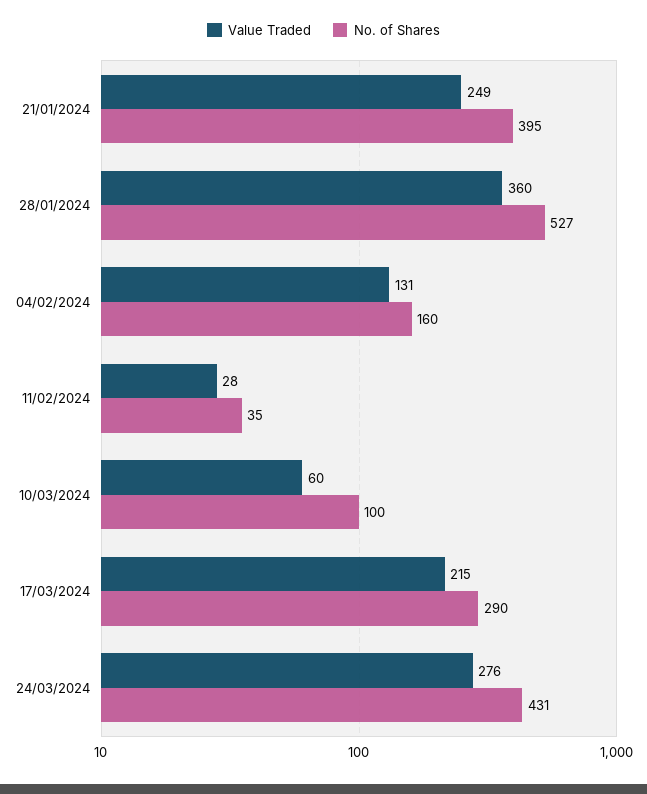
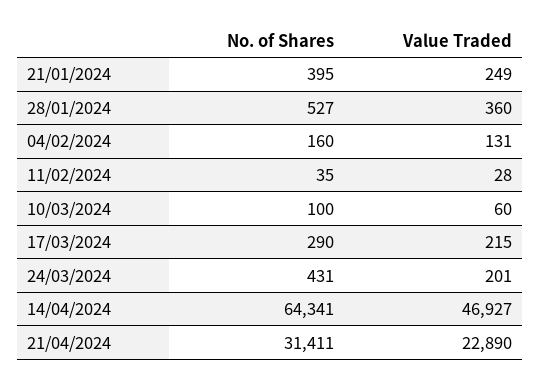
Value Traded, 24/03/2024: 276 -> 201
No. of Shares, 14/04/2024: none -> 64341
Value Traded, 14/04/2024: none -> 46927
No. of Shares, 21/04/2024: none -> 31411
Value Traded, 21/04/2024: none -> 22890

